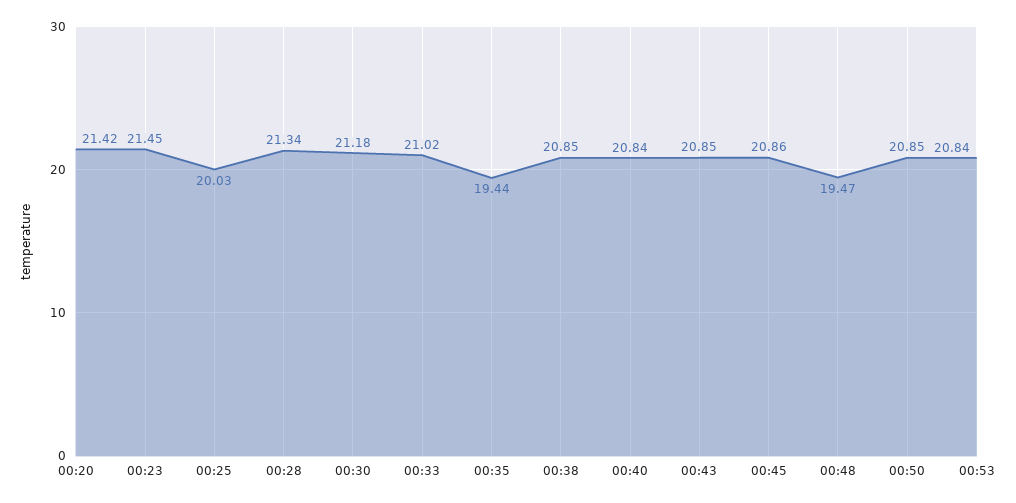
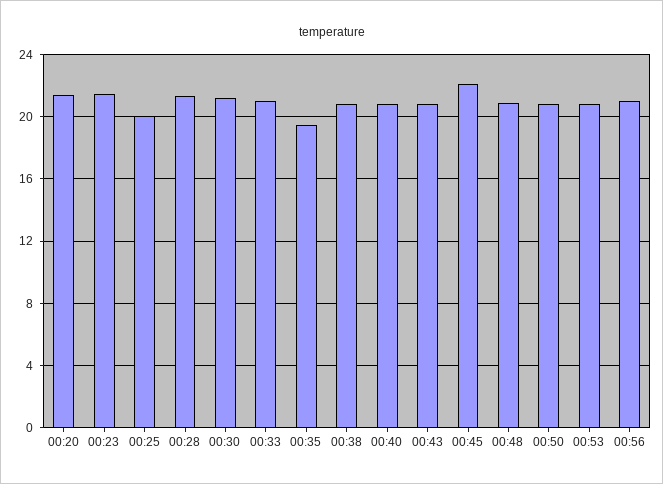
00:45: 20.86 -> 22
00:48: 19.47 -> 21
00:56: none -> 21

